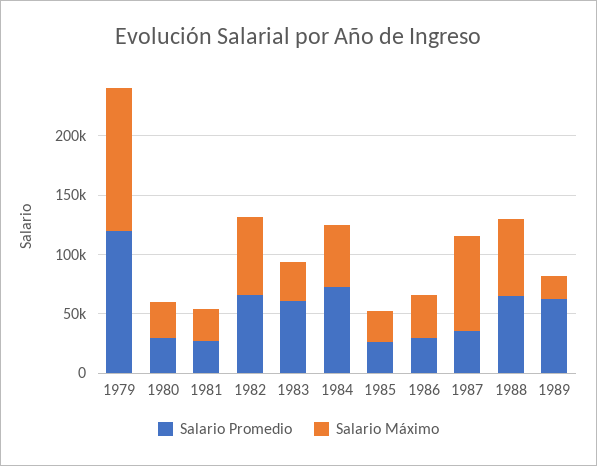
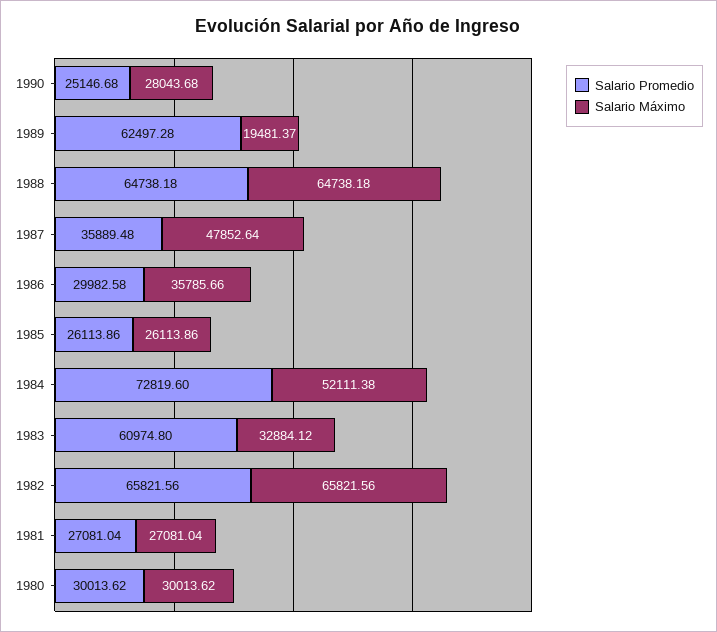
Salario Promedio, 1979: 120000 -> none
Salario Máximo, 1979: 120000 -> none
Salario Máximo, 1987: 80000 -> 47852.64
Salario Promedio, 1990: none -> 25146.68
Salario Máximo, 1990: none -> 28043.68

